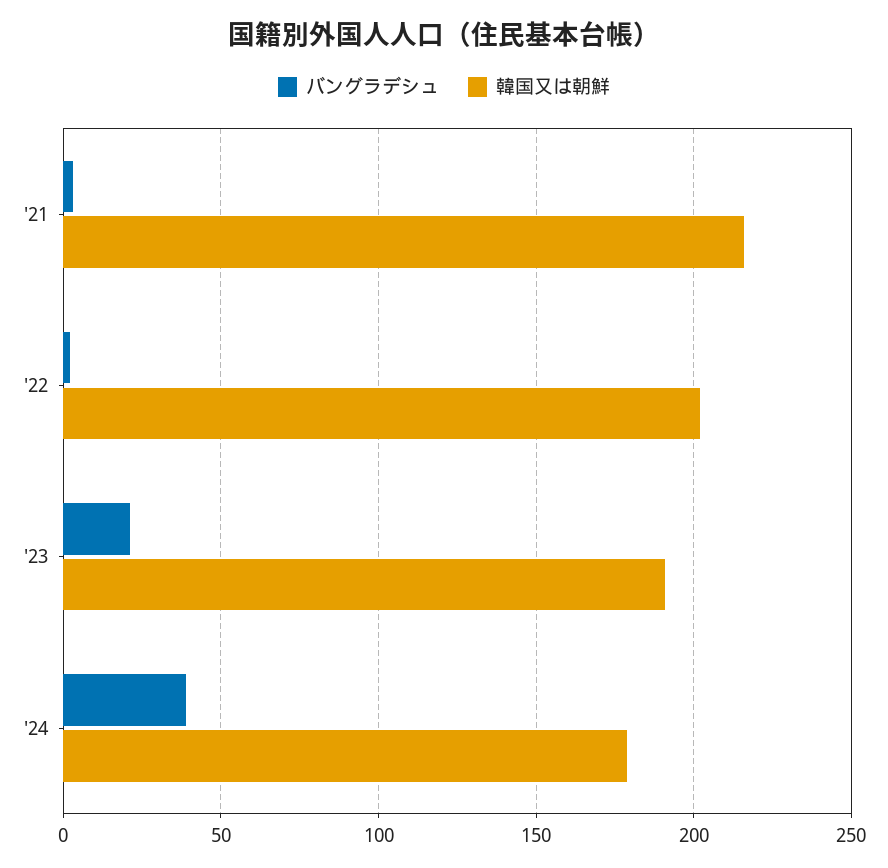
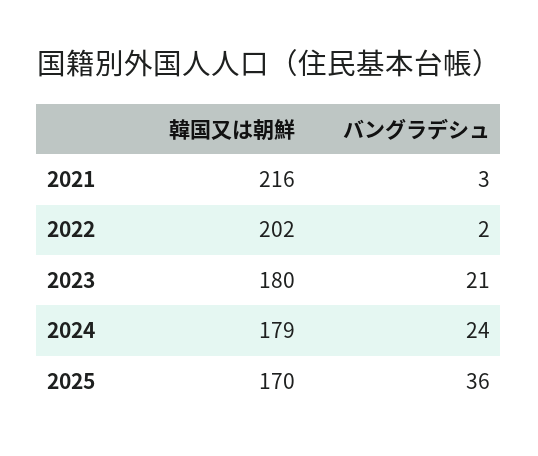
韓国又は朝鮮, '23: 190 -> 180
バングラデシュ, '24: 40 -> 24
韓国又は朝鮮, 2025: none -> 170
バングラデシュ, 2025: none -> 36

